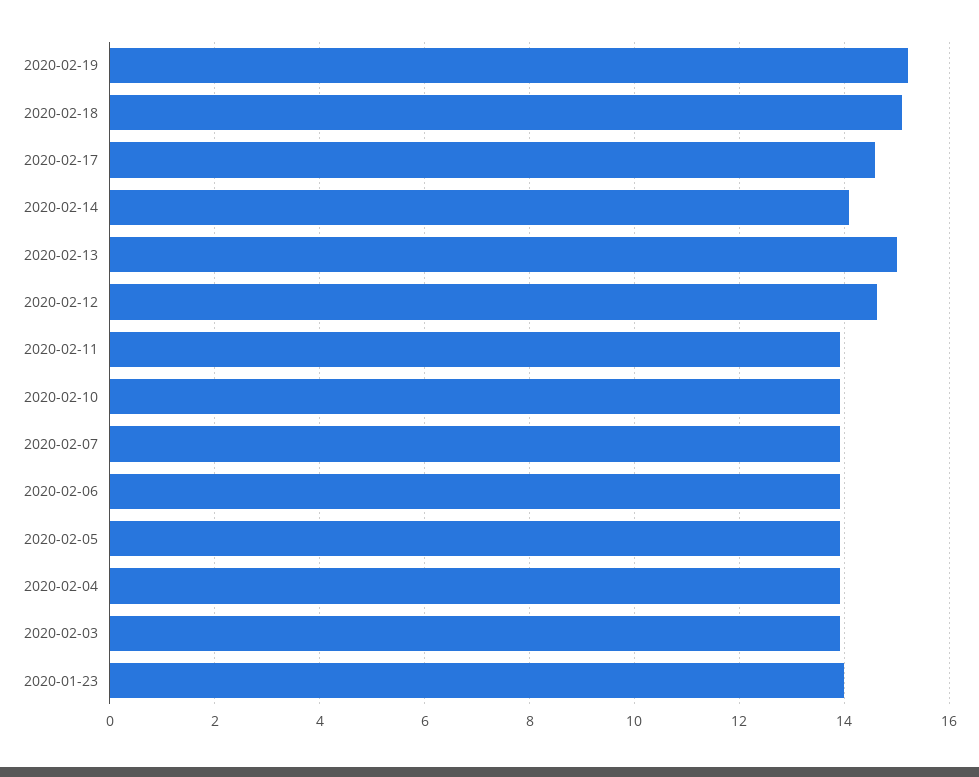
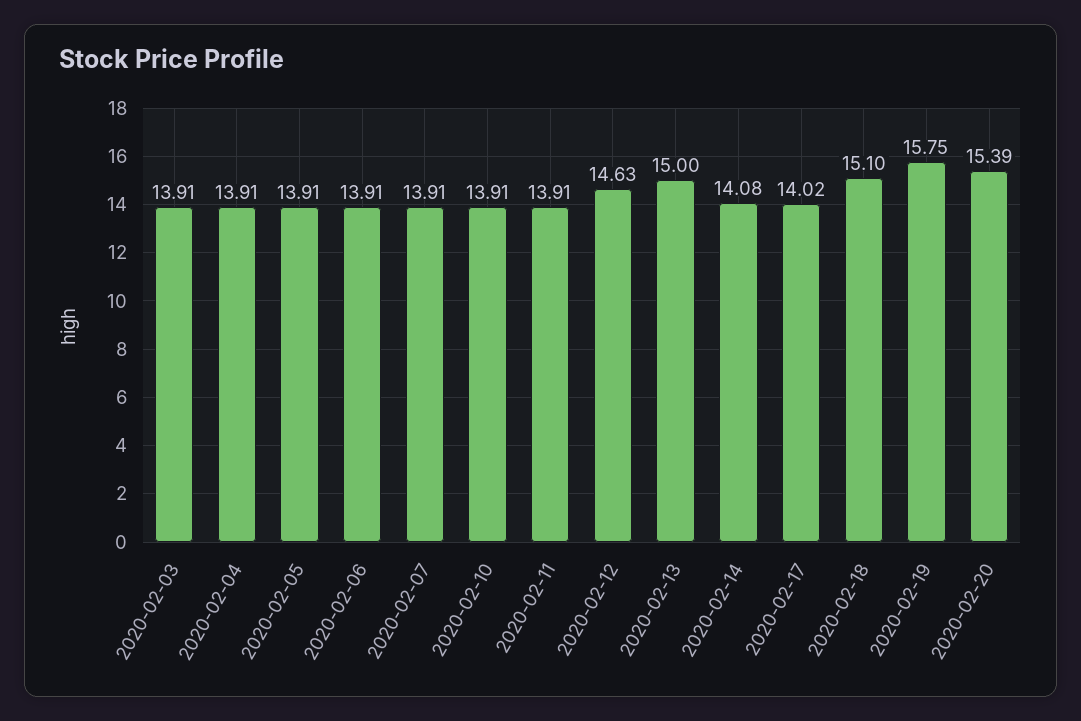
2020-02-19: 15.2 -> 15.75
2020-02-17: 14.6 -> 14.02
2020-01-23: 14 -> none
2020-02-20: none -> 15.39

